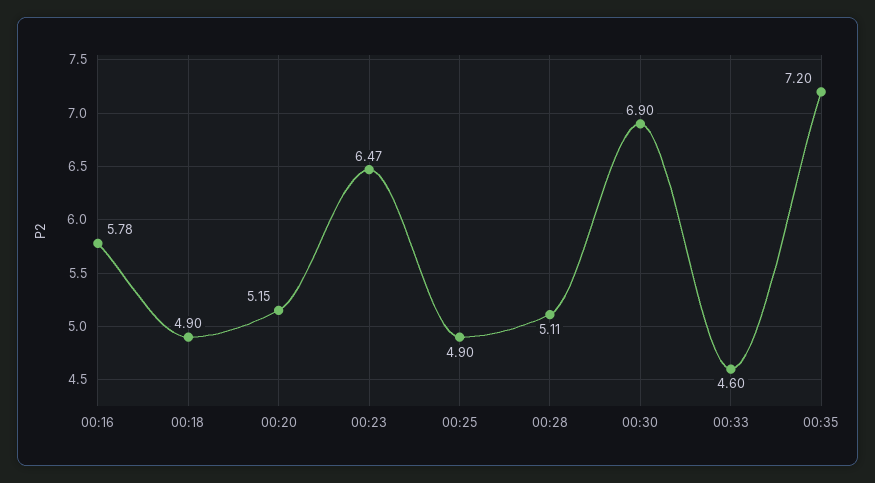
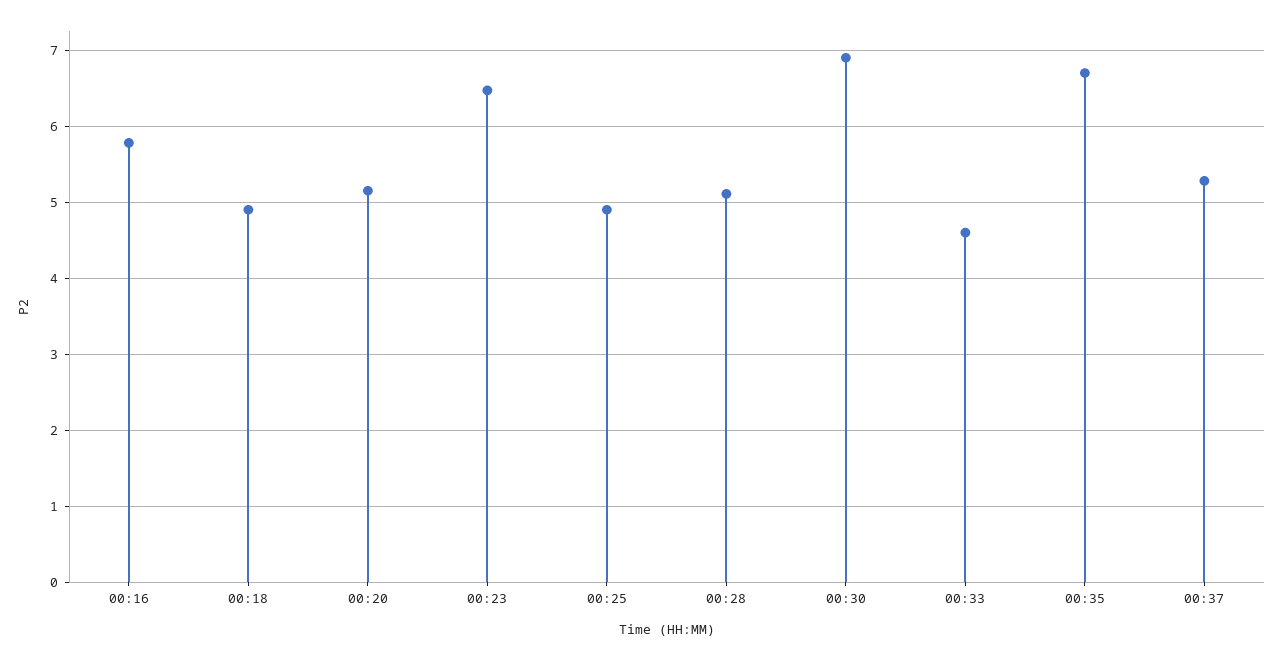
00:35: 7.2 -> 6.7
00:37: none -> 5.3

